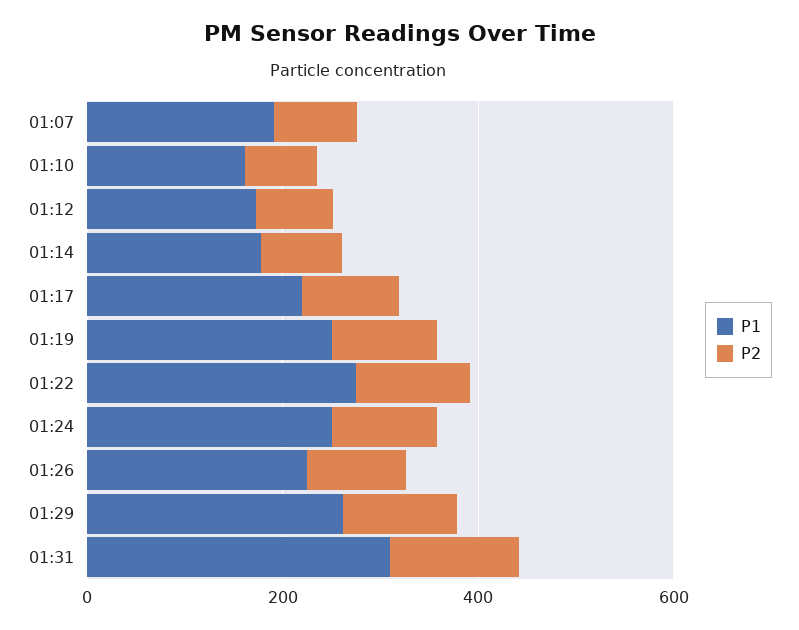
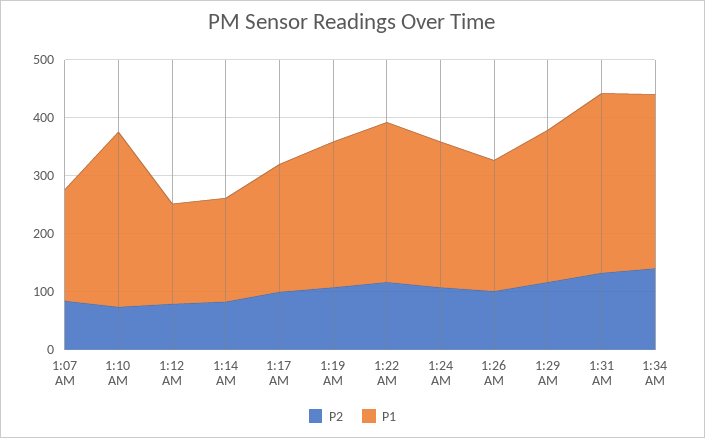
P1, 01:10: 150 -> 300
P2, 1:34 AM: none -> 140
P1, 1:34 AM: none -> 300

